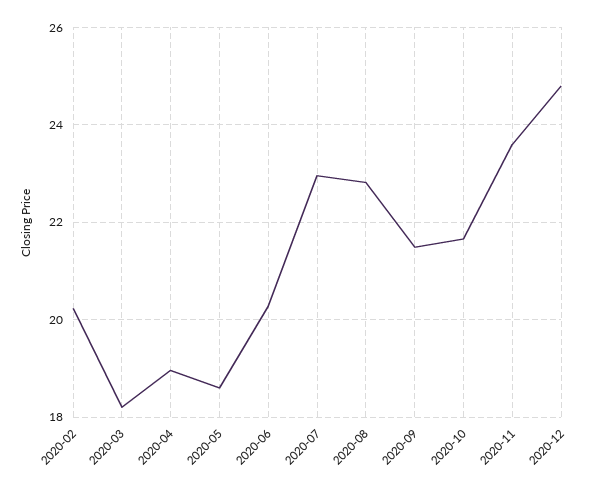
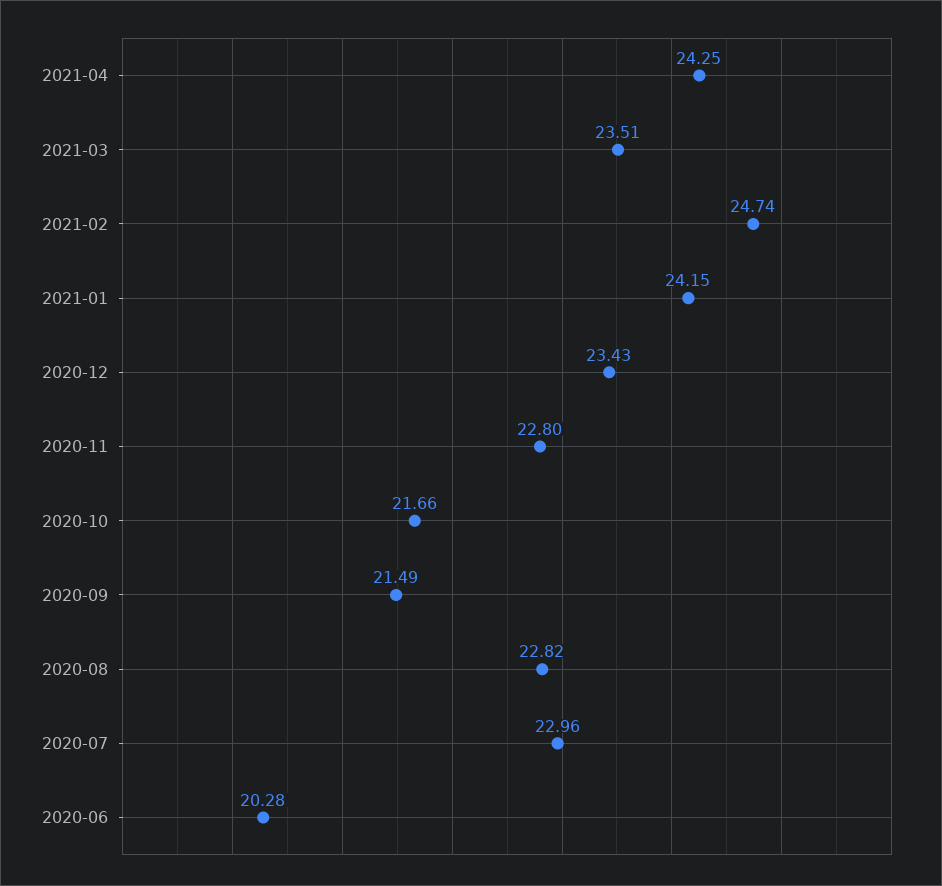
2020-02: 20.2 -> none
2020-03: 18.2 -> none
2020-04: 19 -> none
2020-05: 18.6 -> none
2020-11: 23.6 -> 22.8
2020-12: 24.8 -> 23.43
2021-04: none -> 24.25
2021-03: none -> 23.51
2021-02: none -> 24.74
2021-01: none -> 24.15

